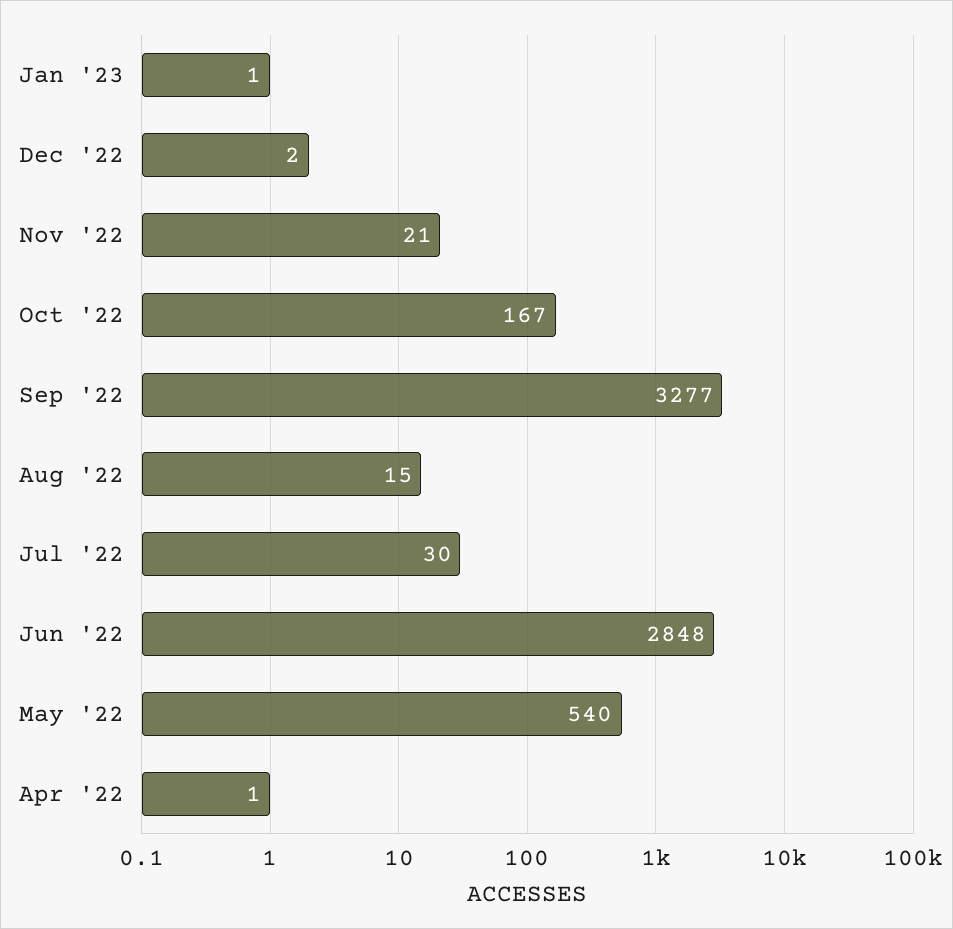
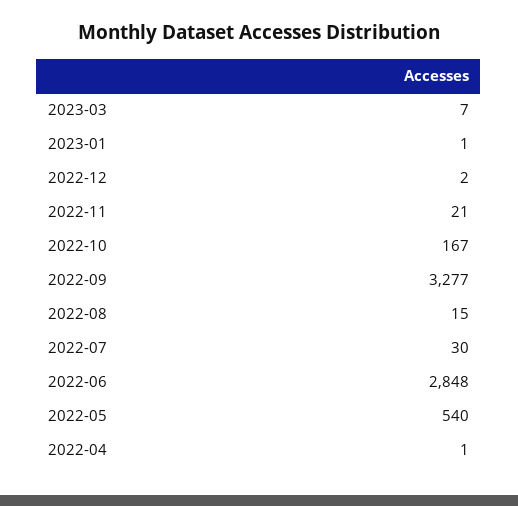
2023-03: none -> 7

